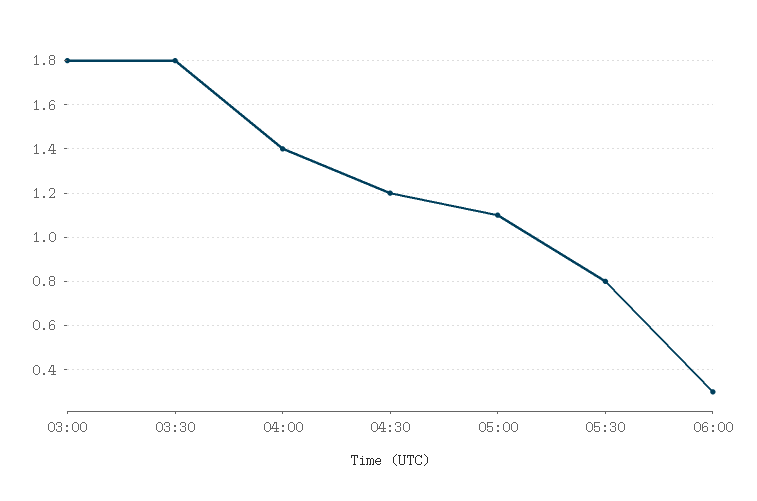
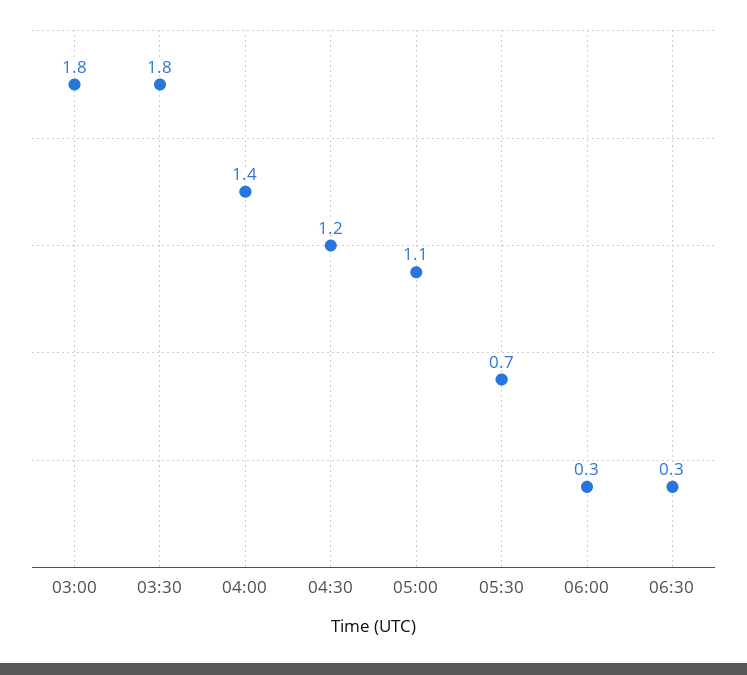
05:30: 0.8 -> 0.7
06:30: none -> 0.3

